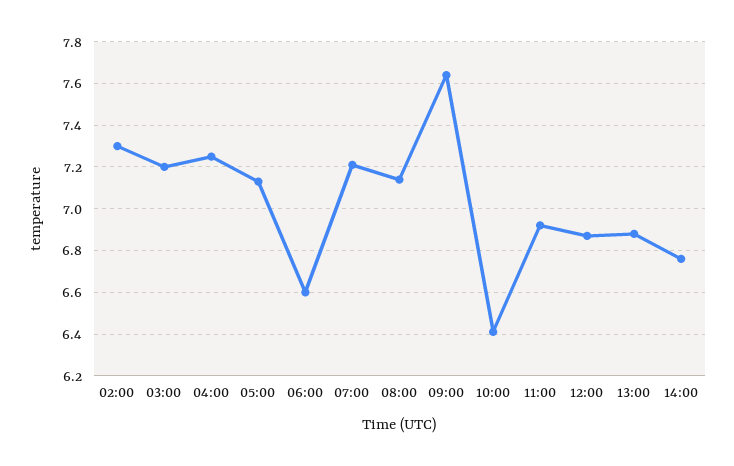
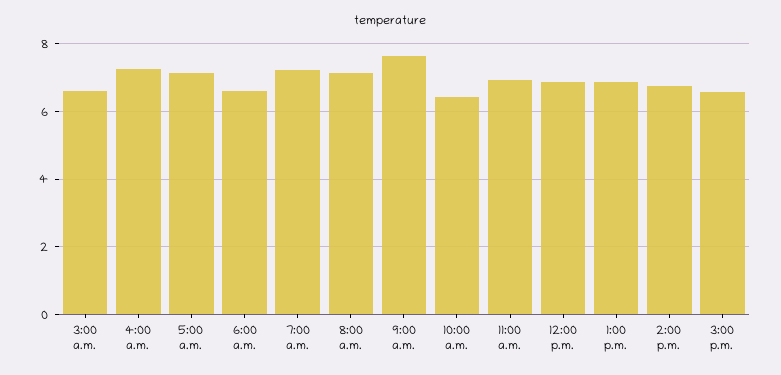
02:00: 7.3 -> none
03:00: 7.2 -> 6.6
3:00 p.m.: none -> 6.6

